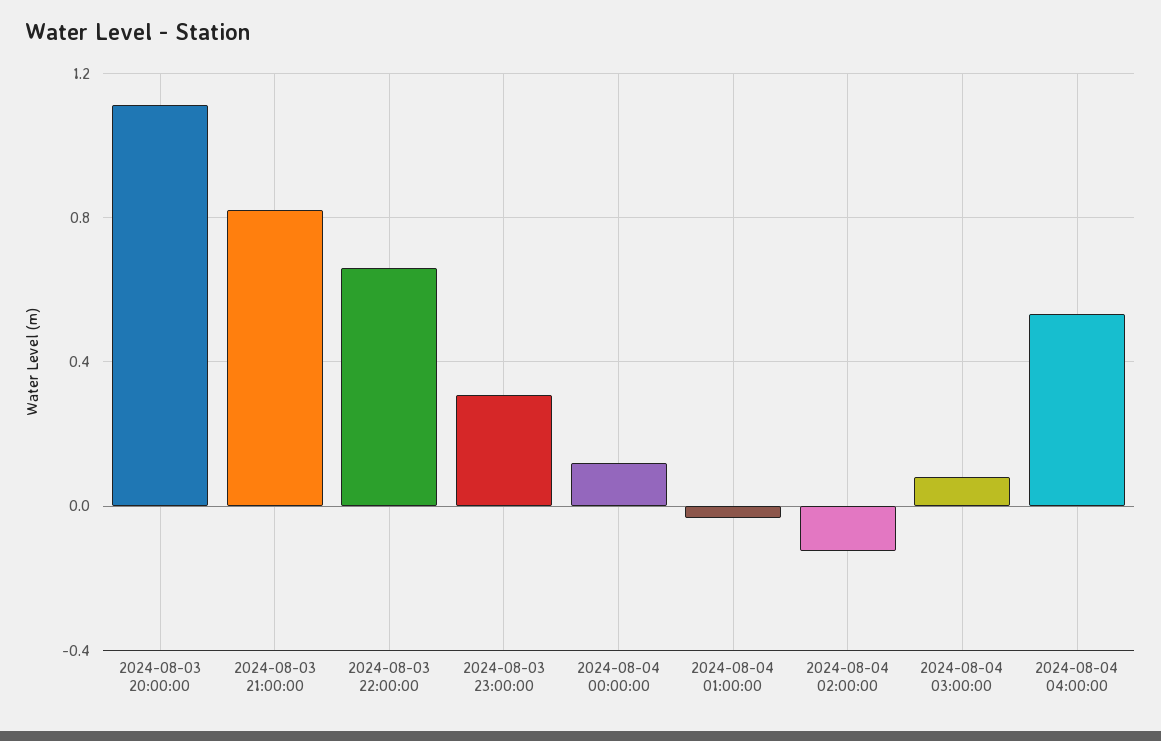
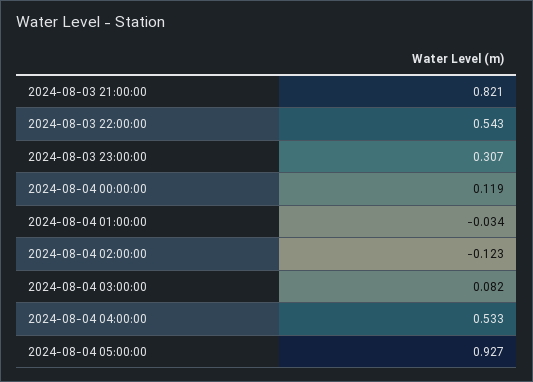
2024-08-03 20:00:00: 1.1 -> none
2024-08-03 22:00:00: 0.65 -> 0.543
2024-08-04 05:00:00: none -> 0.927

